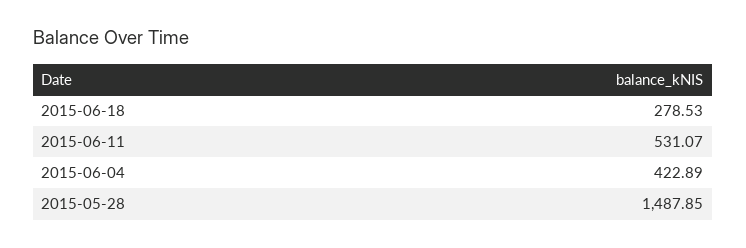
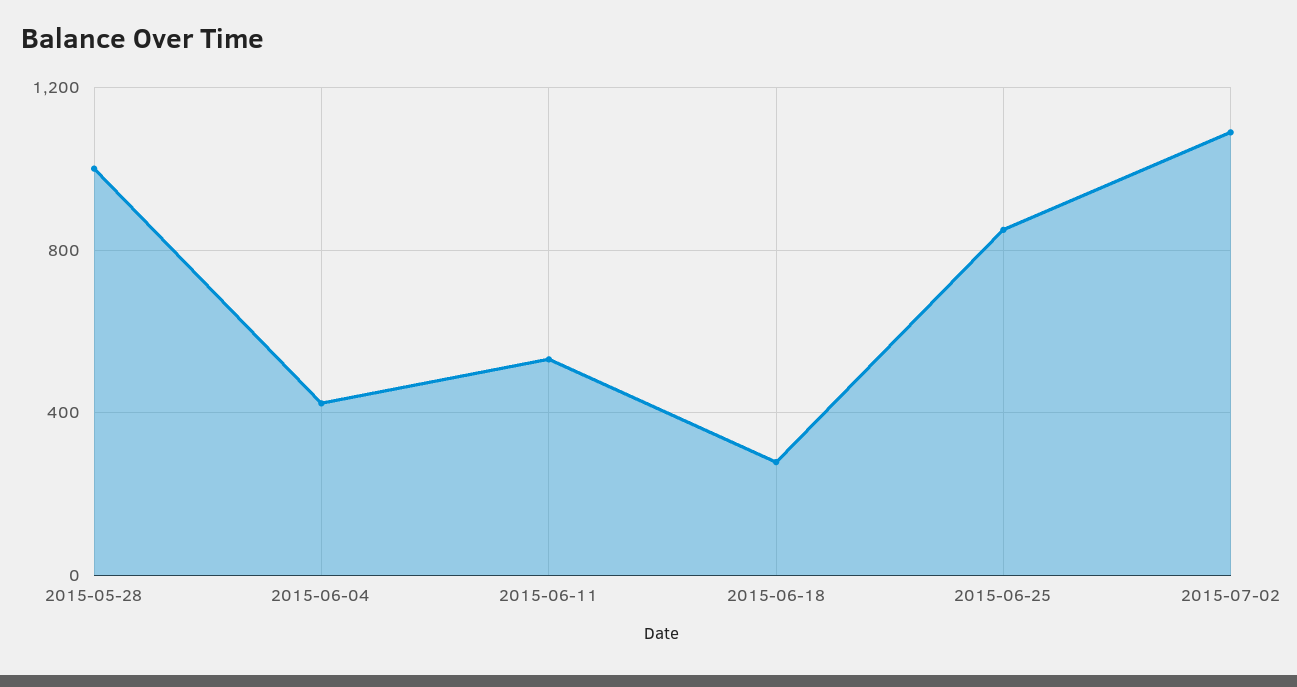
2015-05-28: 1487.85 -> 1000
2015-06-25: none -> 850
2015-07-02: none -> 1100

